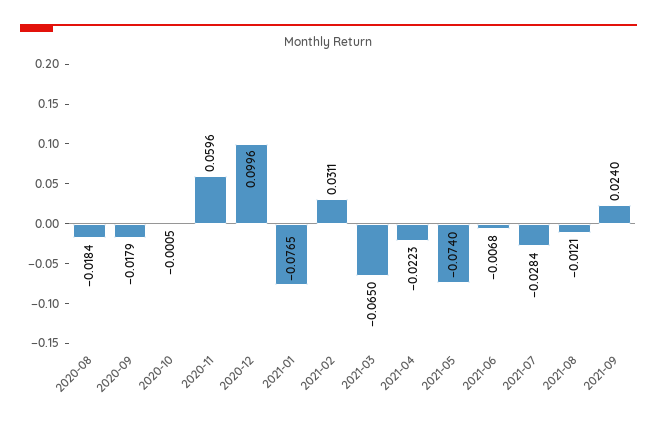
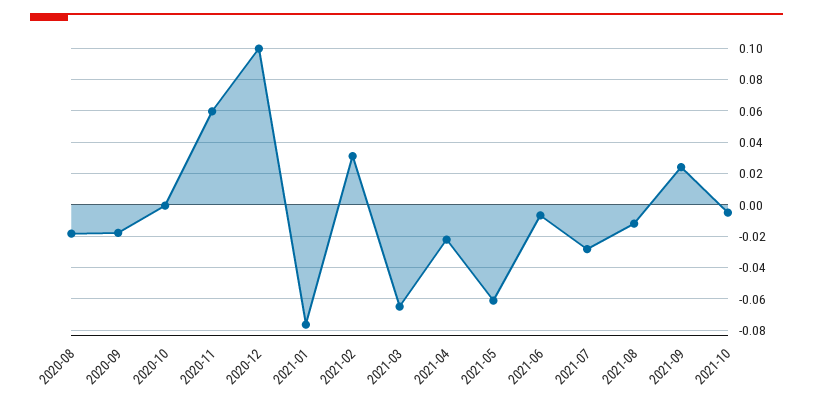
2021-05: -0.074 -> -0.06
2021-10: none -> -0.005

